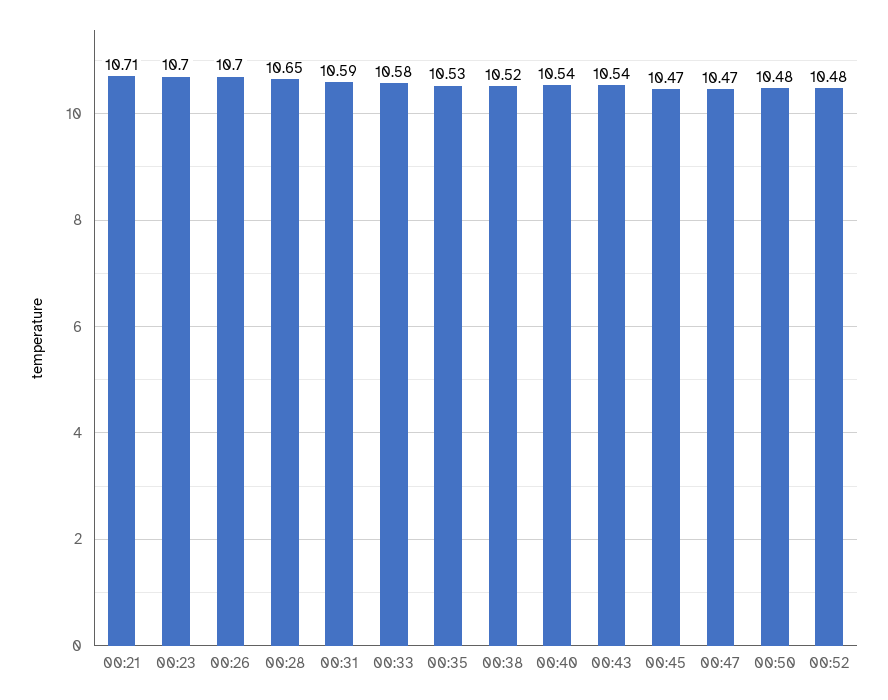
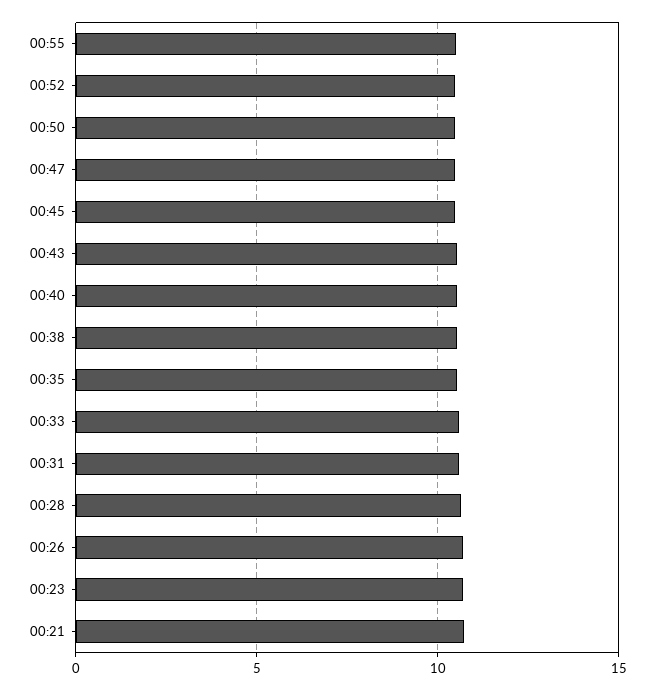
00:55: none -> 10.5

